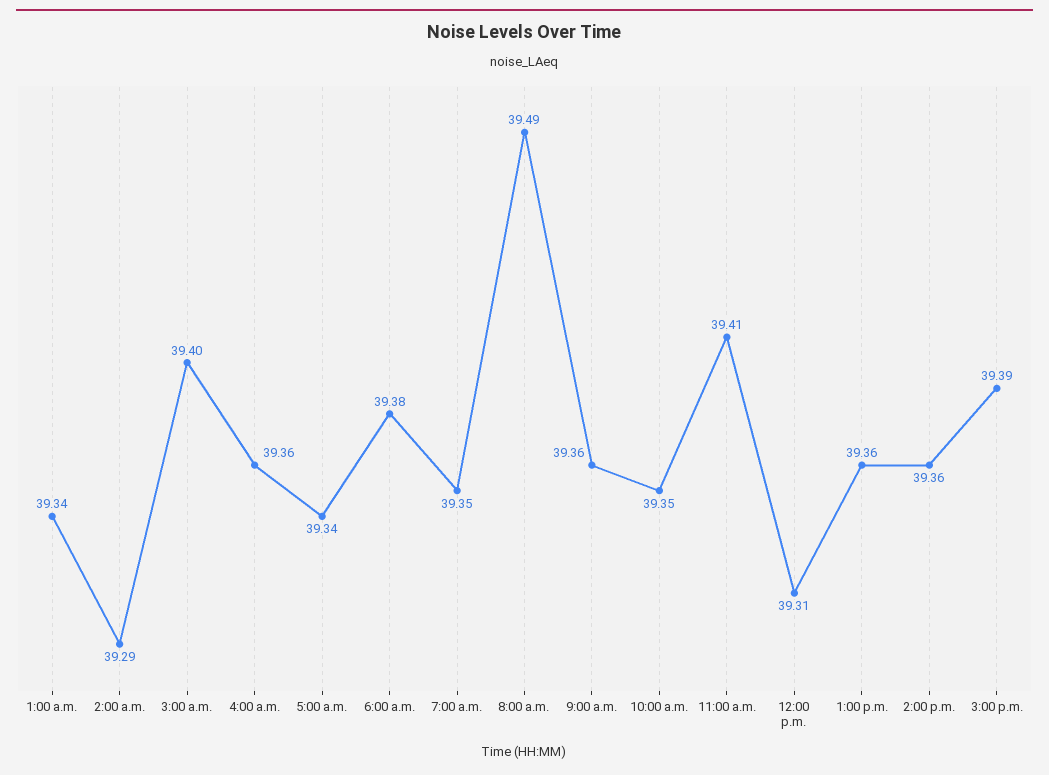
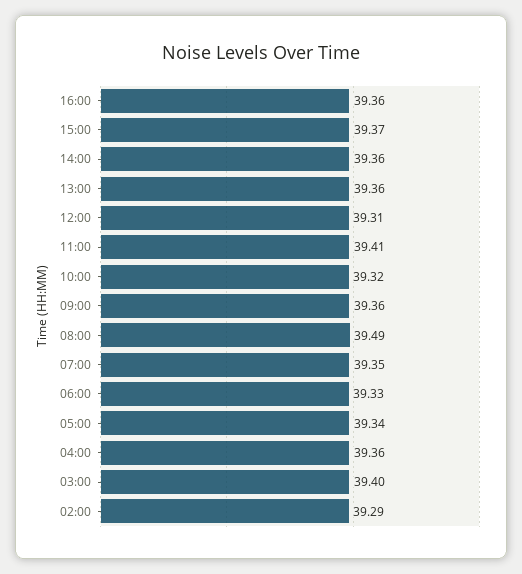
1:00 a.m.: 39.34 -> none
6:00 a.m.: 39.38 -> 39.33
10:00 a.m.: 39.35 -> 39.32
3:00 p.m.: 39.39 -> 39.37
16:00: none -> 39.36

